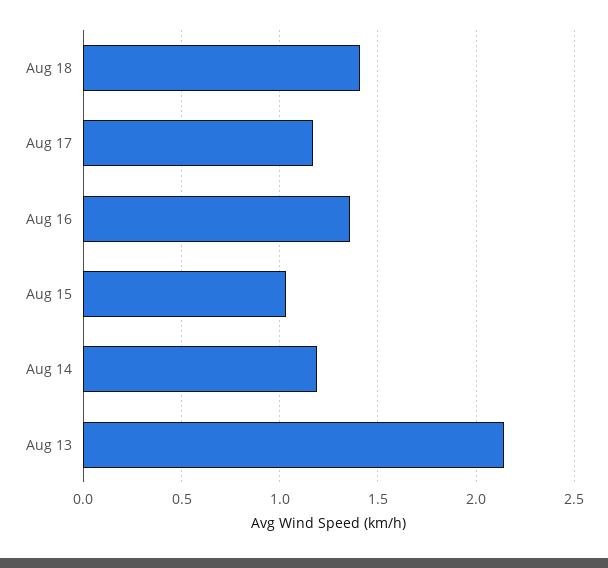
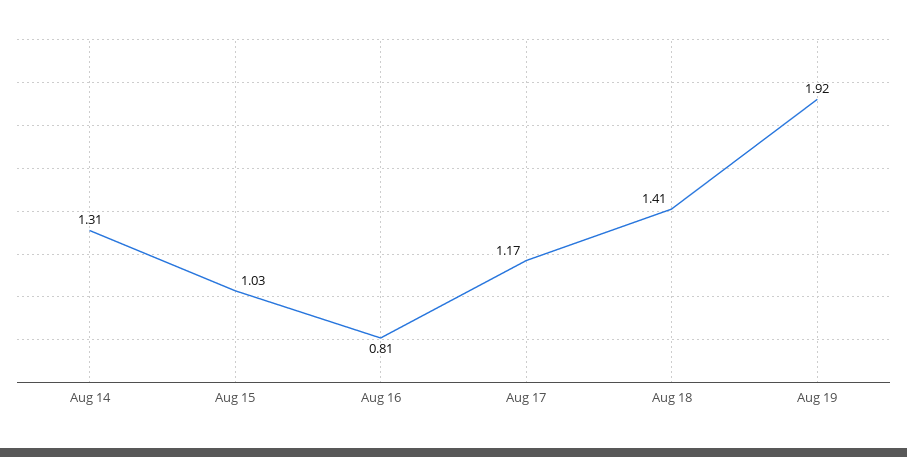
Aug 16: 1.35 -> 0.81
Aug 14: 1.2 -> 1.31
Aug 13: 2.15 -> none
Aug 19: none -> 1.92

